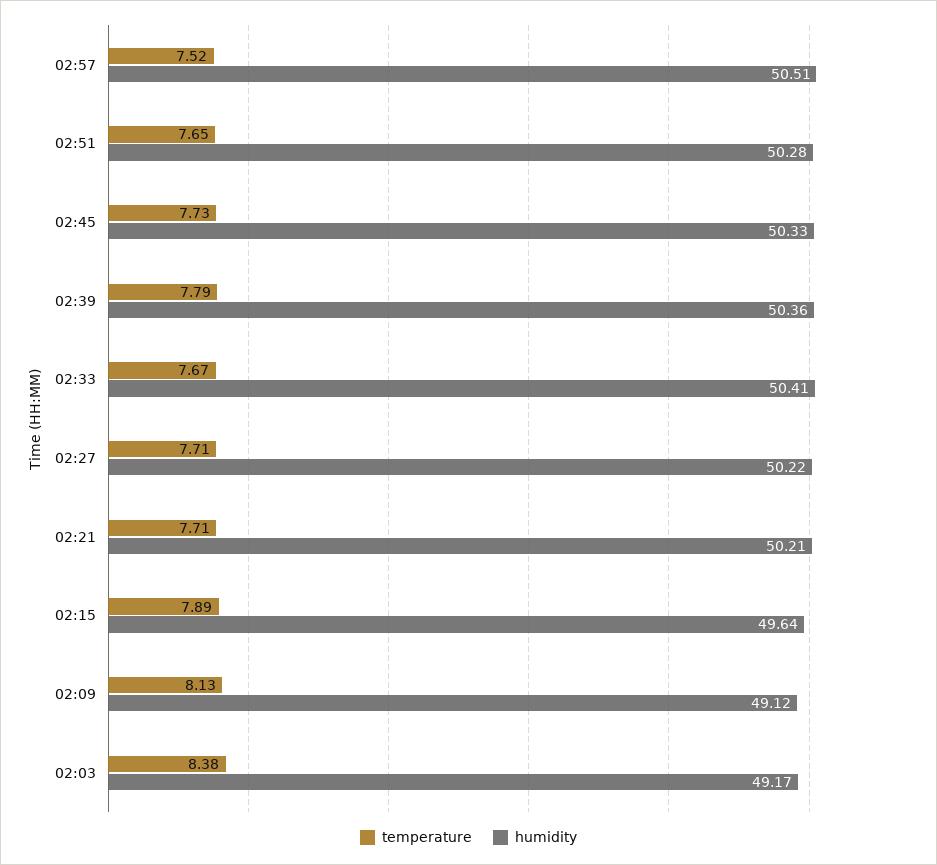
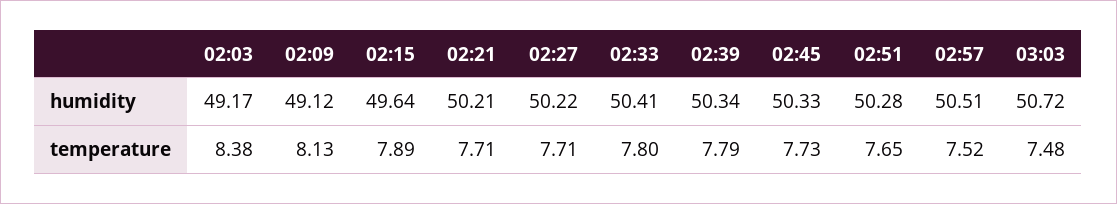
humidity, 02:39: 50.36 -> 50.34
temperature, 02:33: 7.67 -> 7.8
humidity, 03:03: none -> 50.72
temperature, 03:03: none -> 7.48

